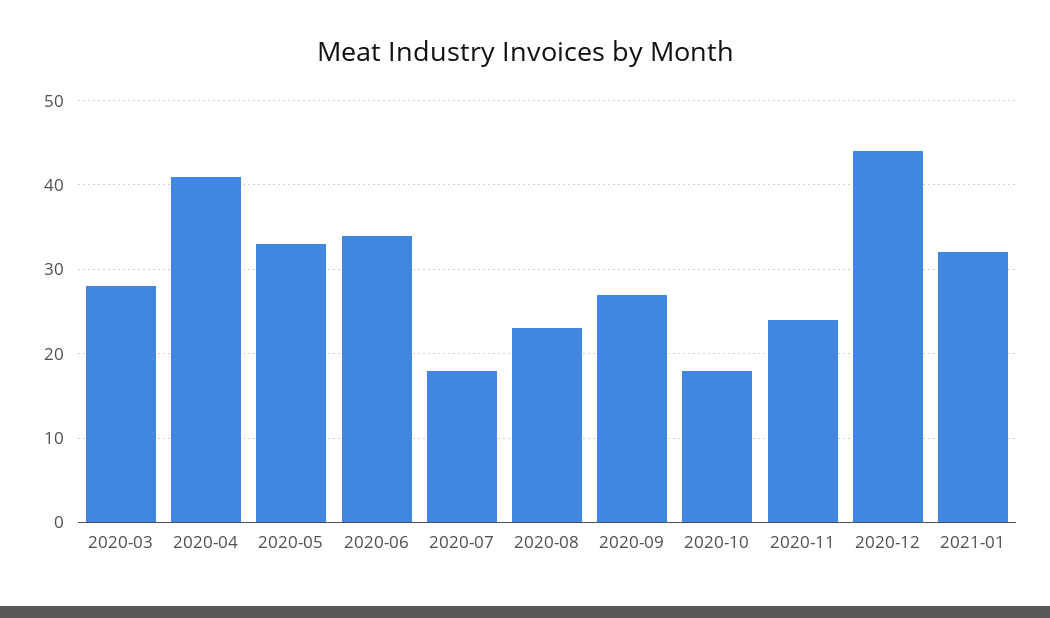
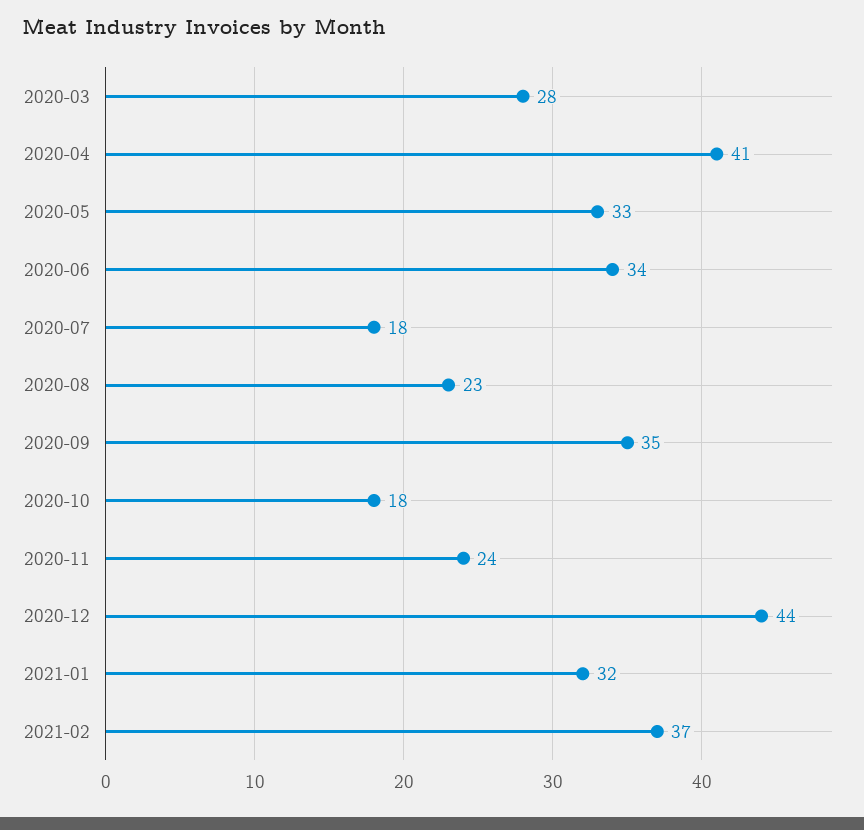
2020-09: 27 -> 35
2021-02: none -> 37

